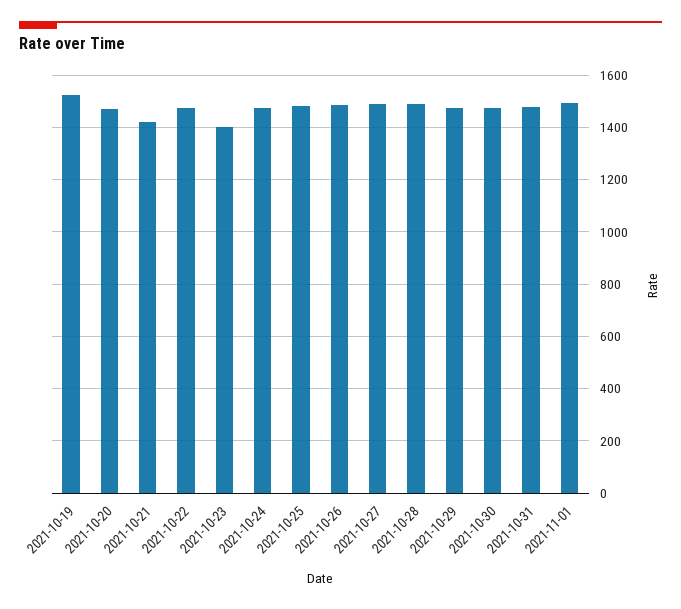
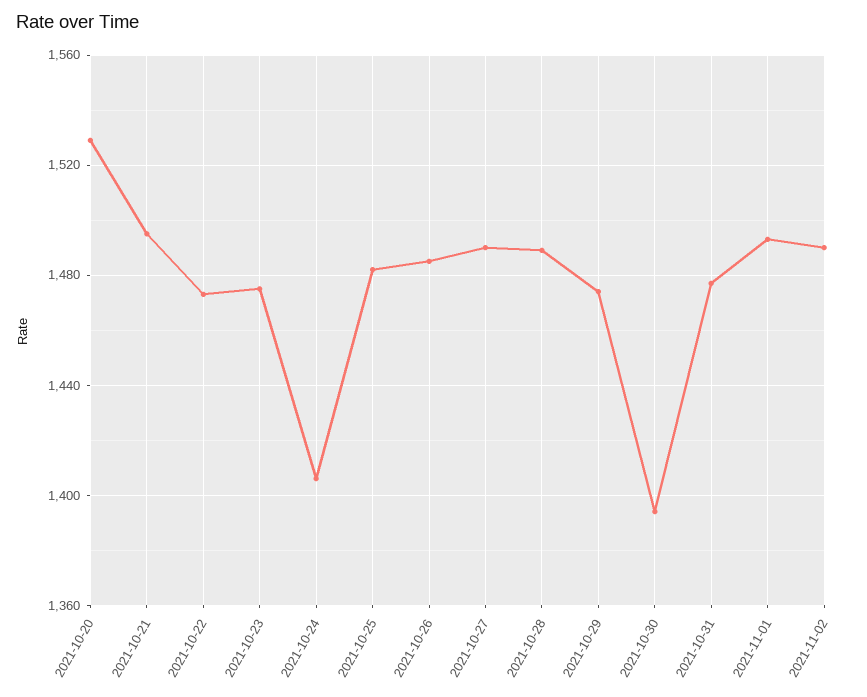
2021-10-19: 1525 -> none
2021-10-20: 1475 -> 1530
2021-10-21: 1425 -> 1495
2021-10-23: 1400 -> 1475
2021-10-24: 1475 -> 1405
2021-10-30: 1475 -> 1395
2021-11-02: none -> 1490

